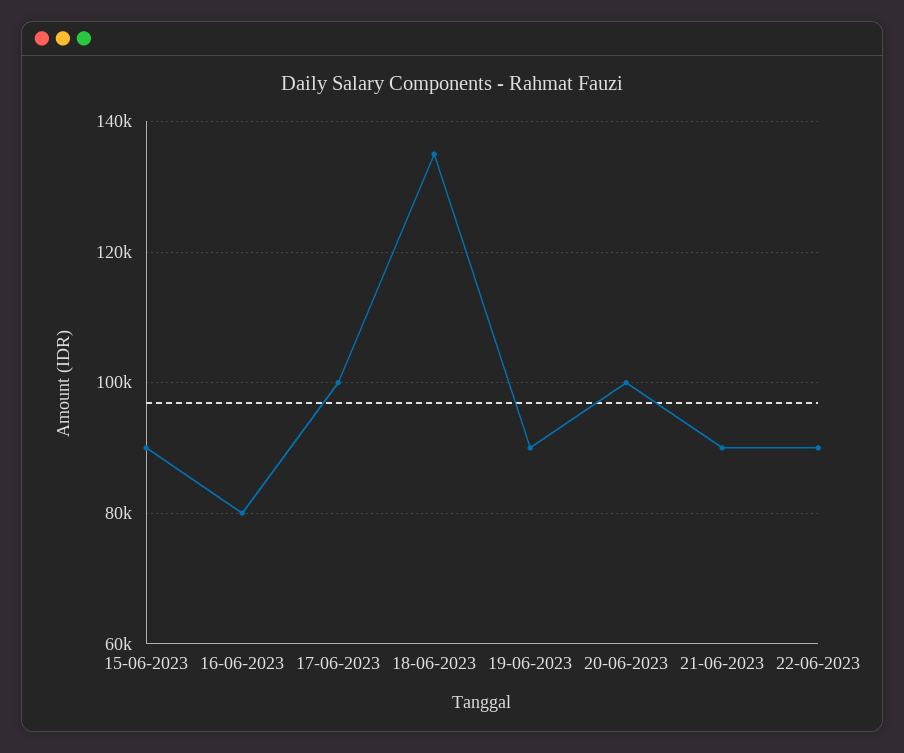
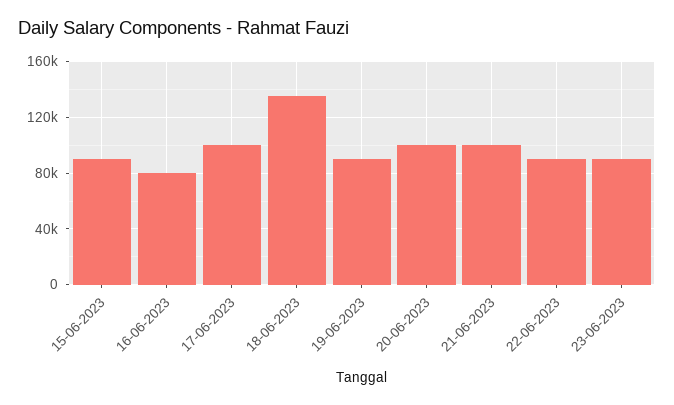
21-06-2023: 90000 -> 100000
23-06-2023: none -> 90000

